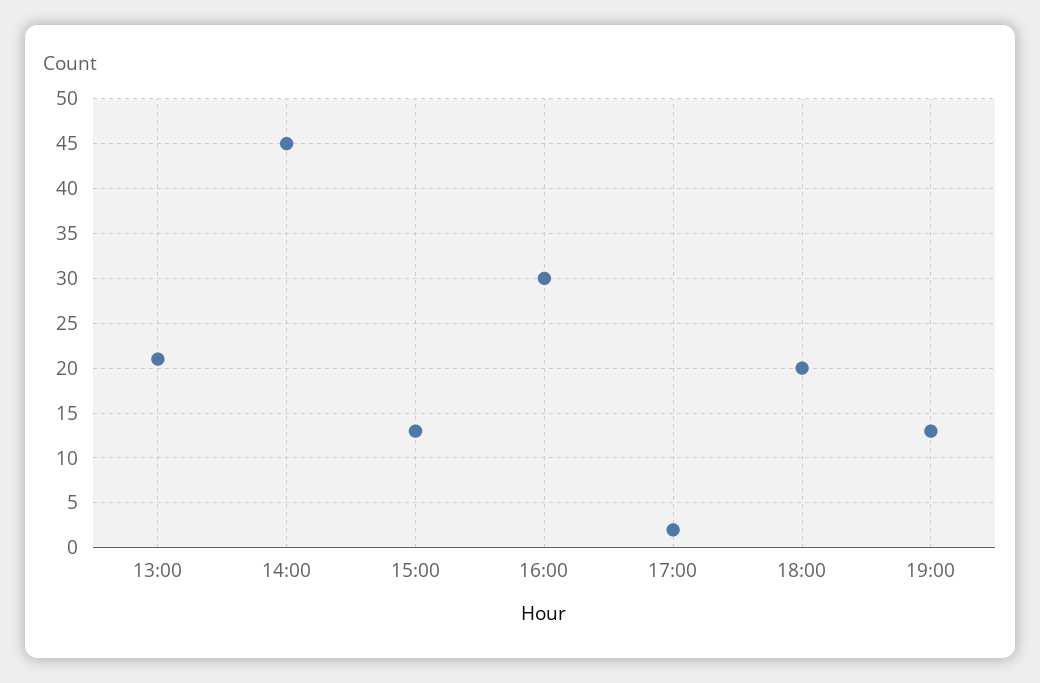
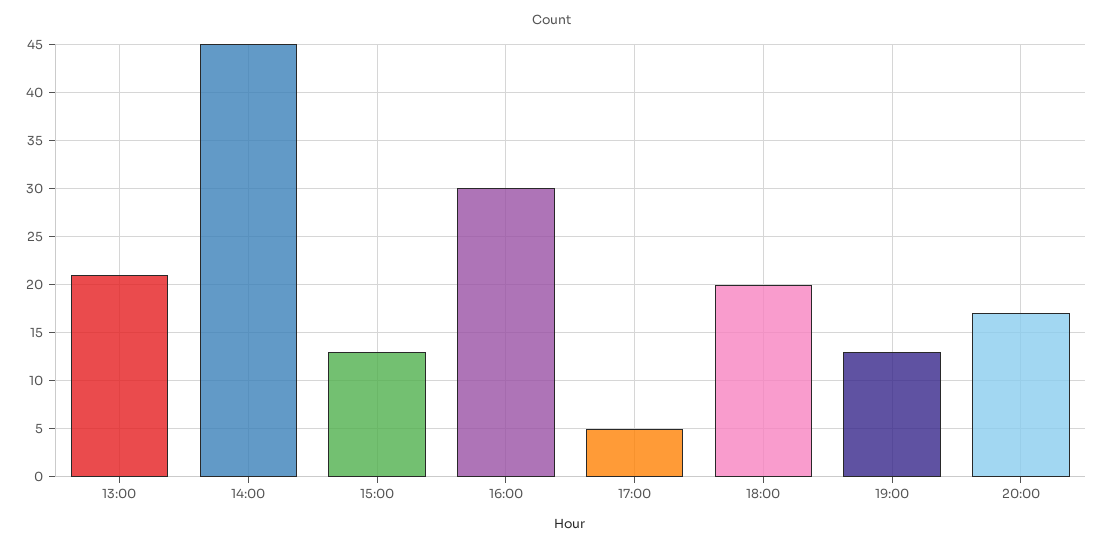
17:00: 2 -> 5
20:00: none -> 17

